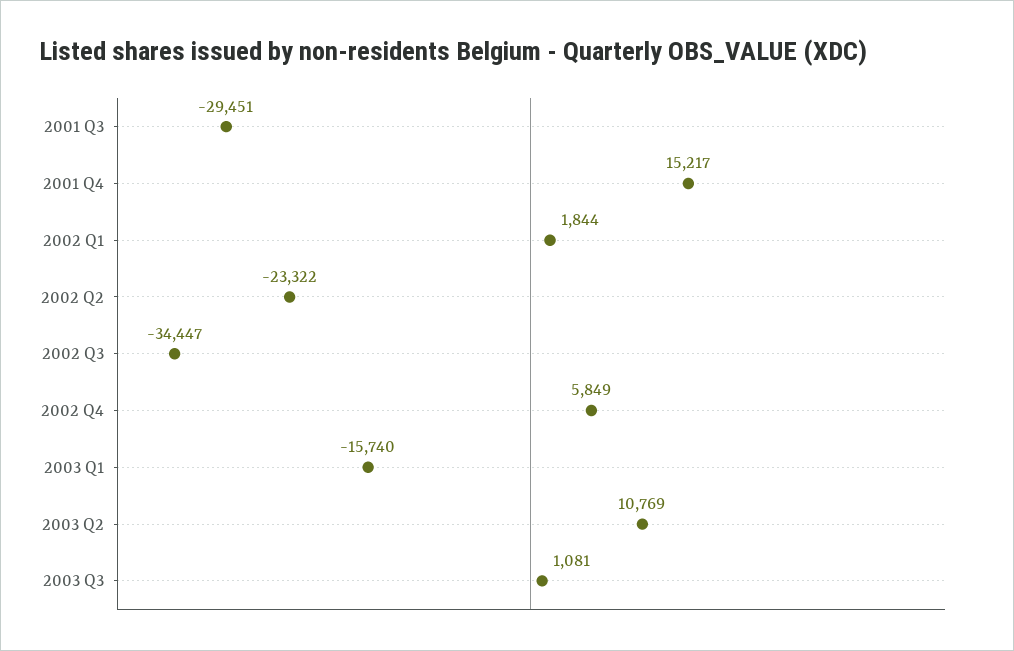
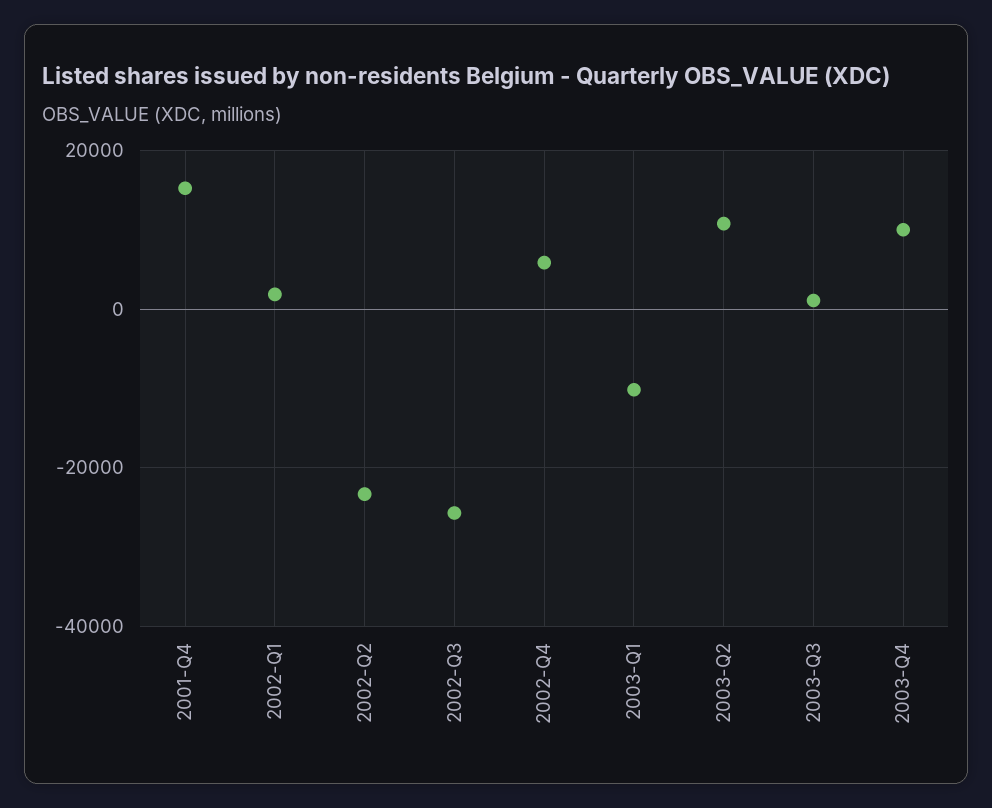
2001 Q3: -29451 -> none
2002 Q3: -34447 -> -26000
2003 Q1: -15740 -> -10000
2003-Q4: none -> 10000

